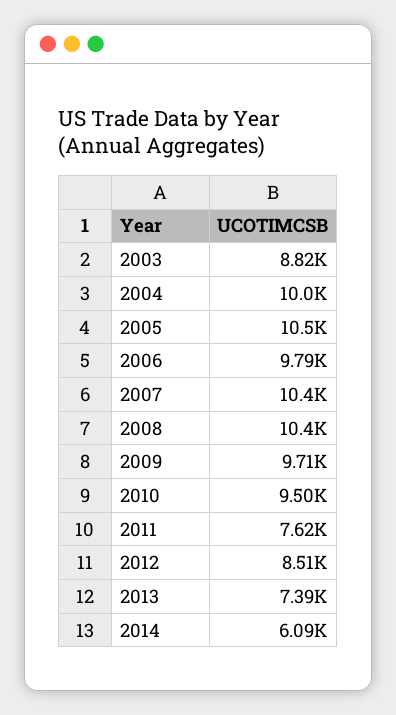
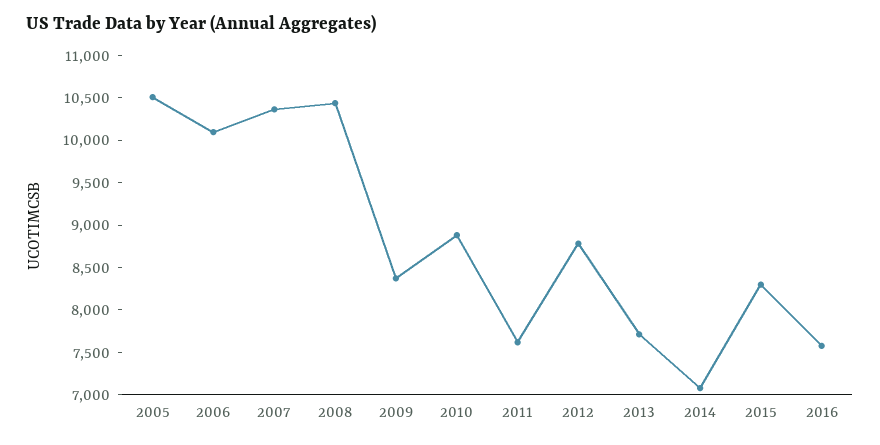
2003: 8820 -> none
2004: 10000 -> none
2006: 9790 -> 10100
2009: 9710 -> 8400
2010: 9500 -> 8900
2012: 8510 -> 8800
2013: 7390 -> 7700
2014: 6090 -> 7100
2015: none -> 8300
2016: none -> 7600

